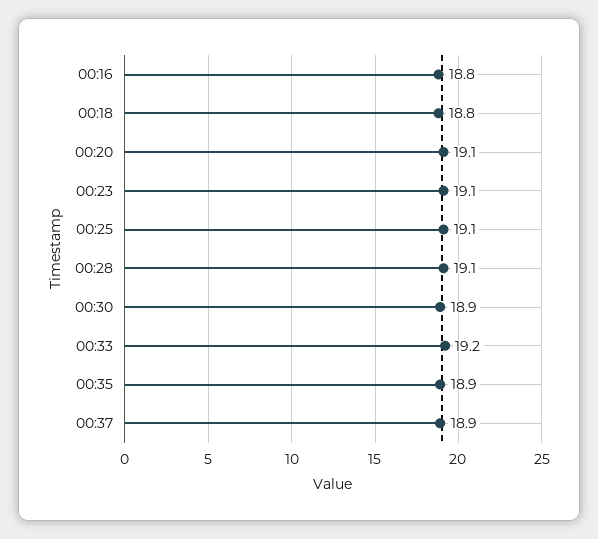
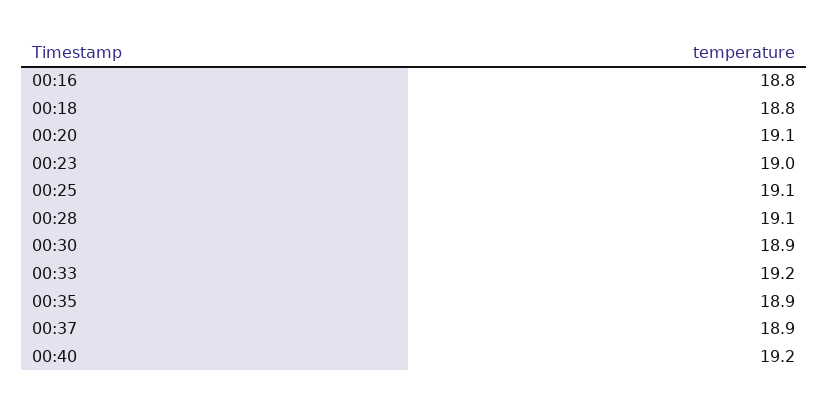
00:23: 19.1 -> 19
00:40: none -> 19.2

